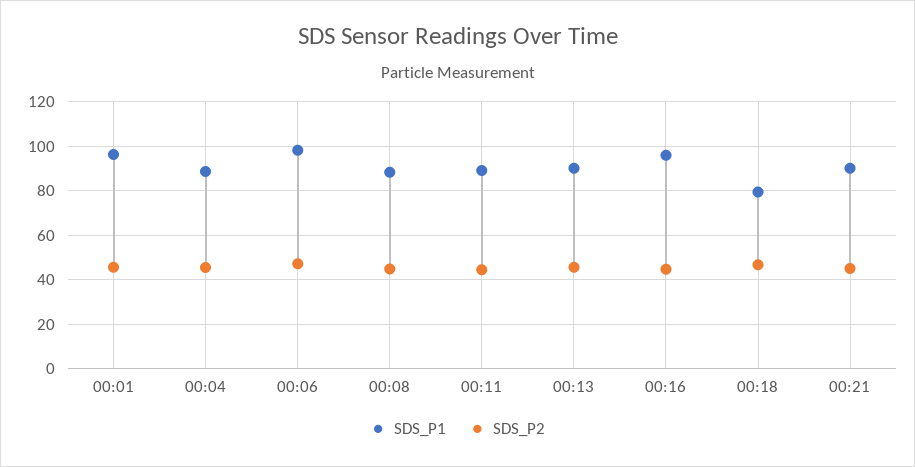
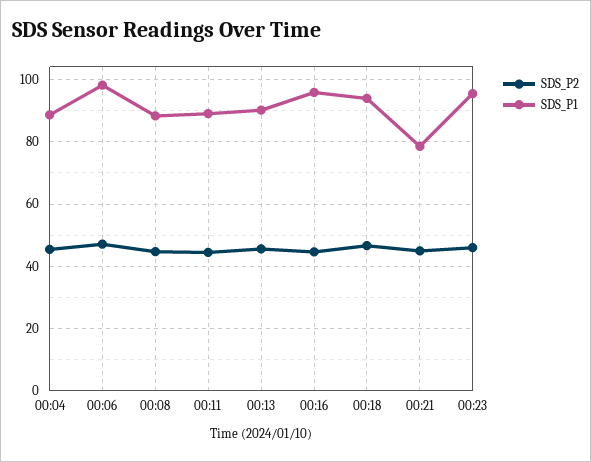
SDS_P1, 00:01: 95 -> none
SDS_P2, 00:01: 45 -> none
SDS_P1, 00:18: 80 -> 94
SDS_P1, 00:21: 90 -> 78
SDS_P2, 00:23: none -> 46
SDS_P1, 00:23: none -> 96

